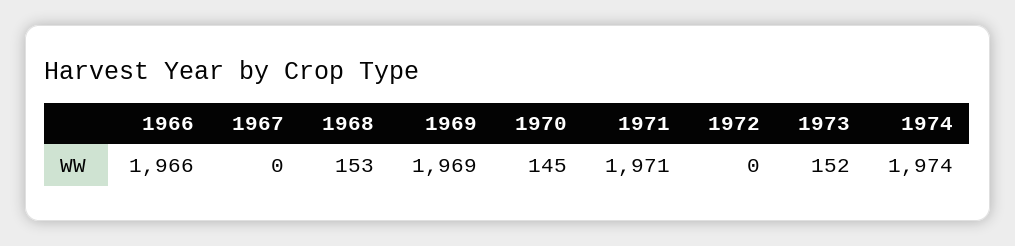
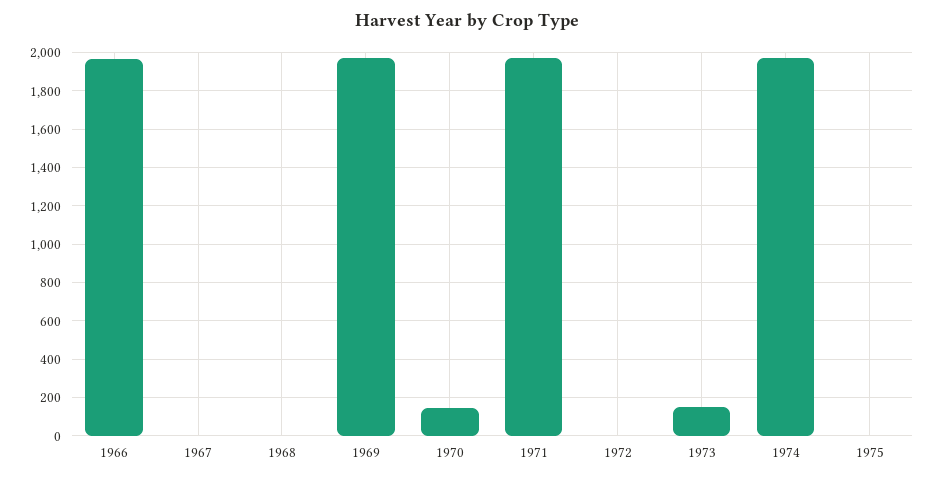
1968: 153 -> 0
1975: none -> 0

